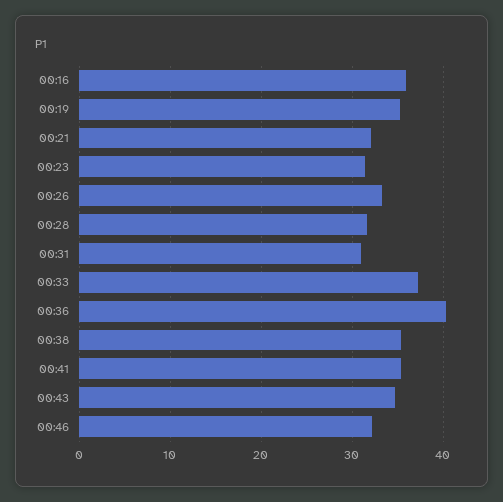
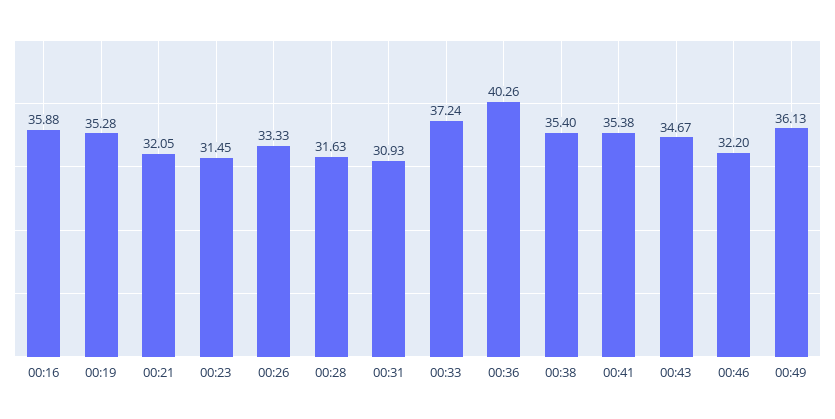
00:49: none -> 36.13

